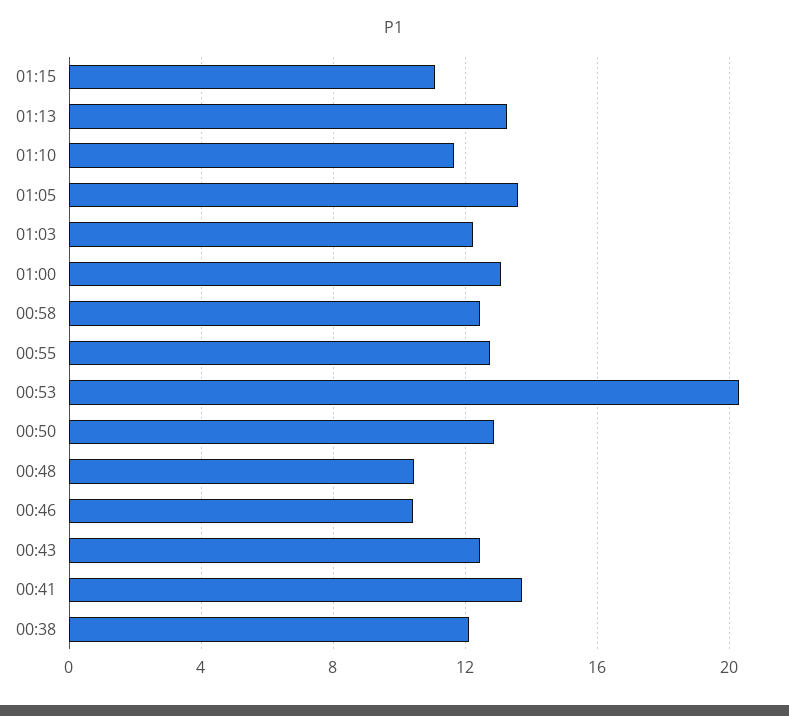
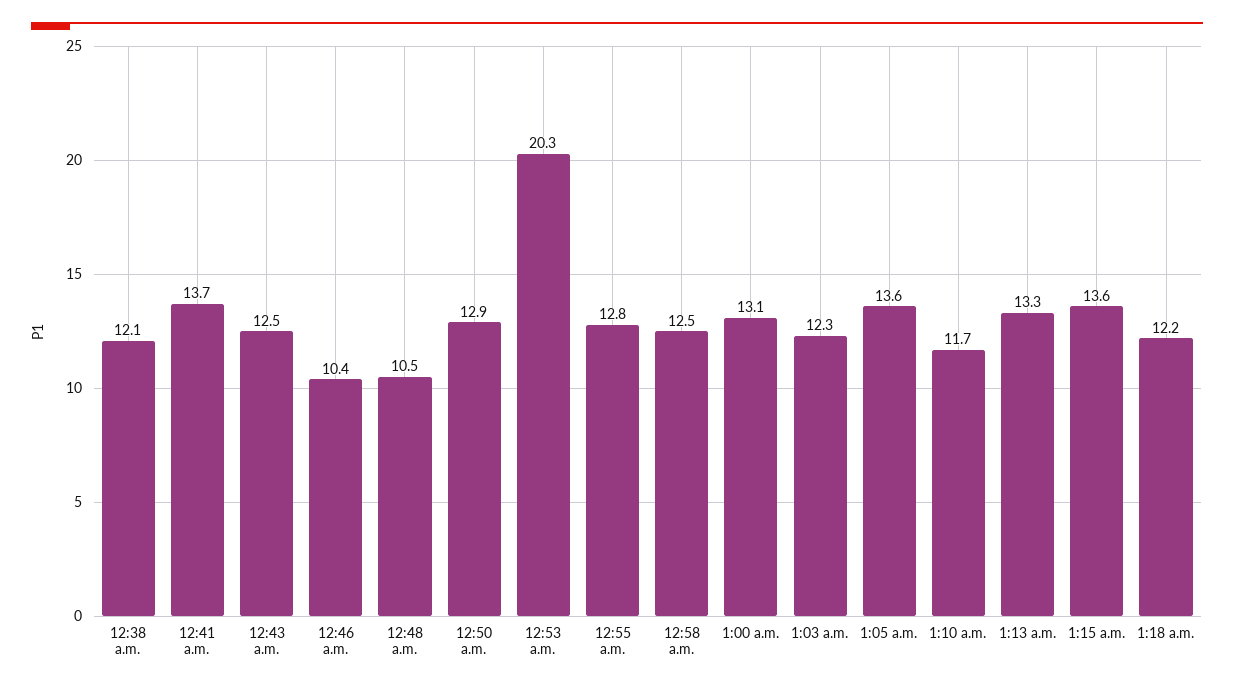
01:15: 11 -> 13.6
1:18 a.m.: none -> 12.2

